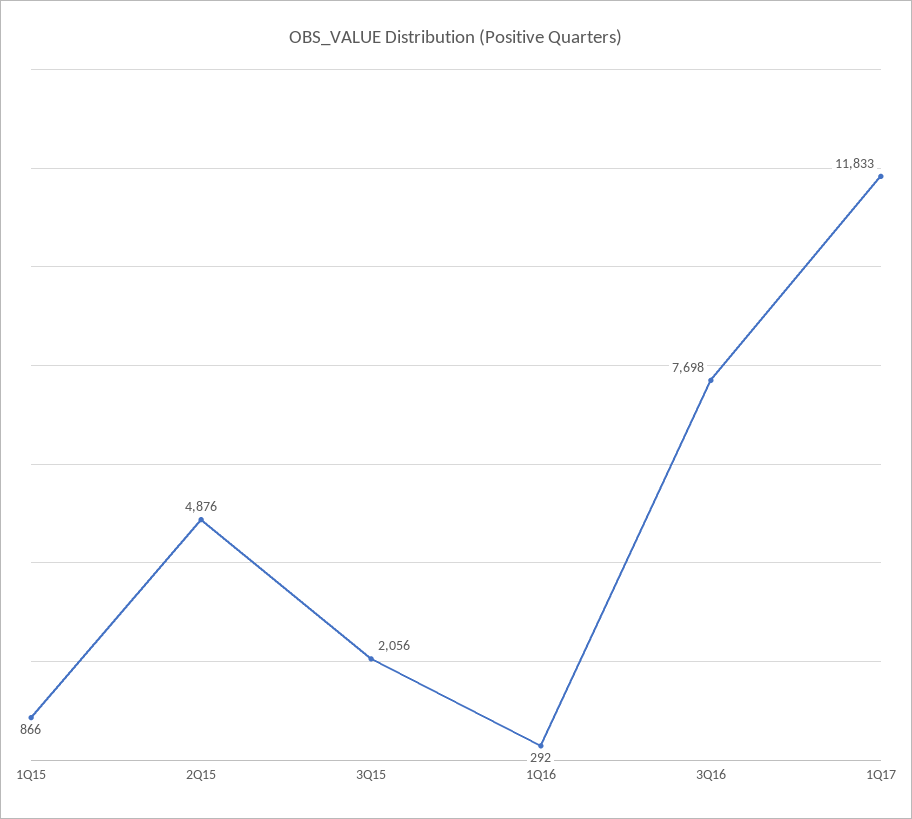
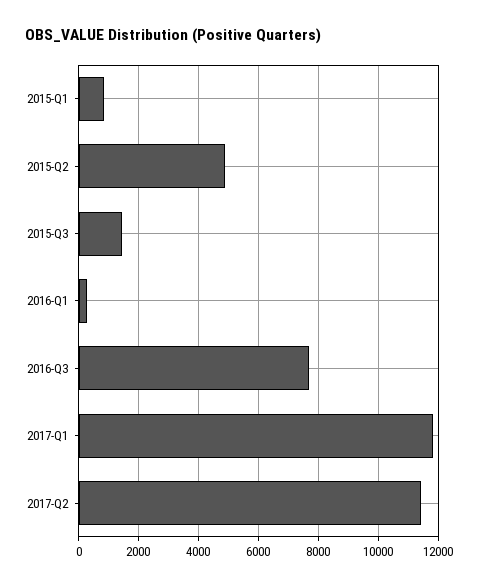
3Q15: 2056 -> 1500
2017-Q2: none -> 11500

